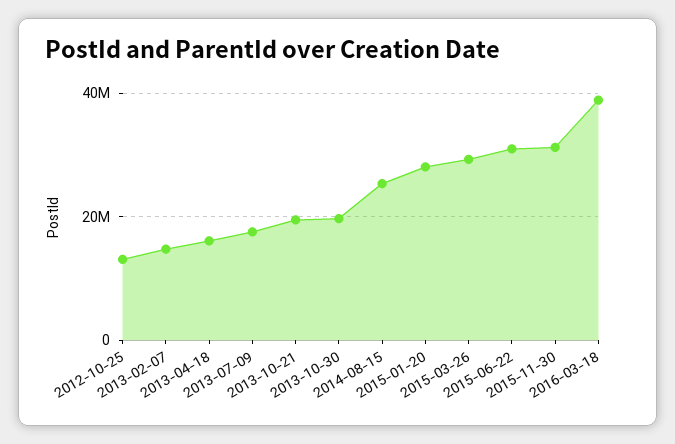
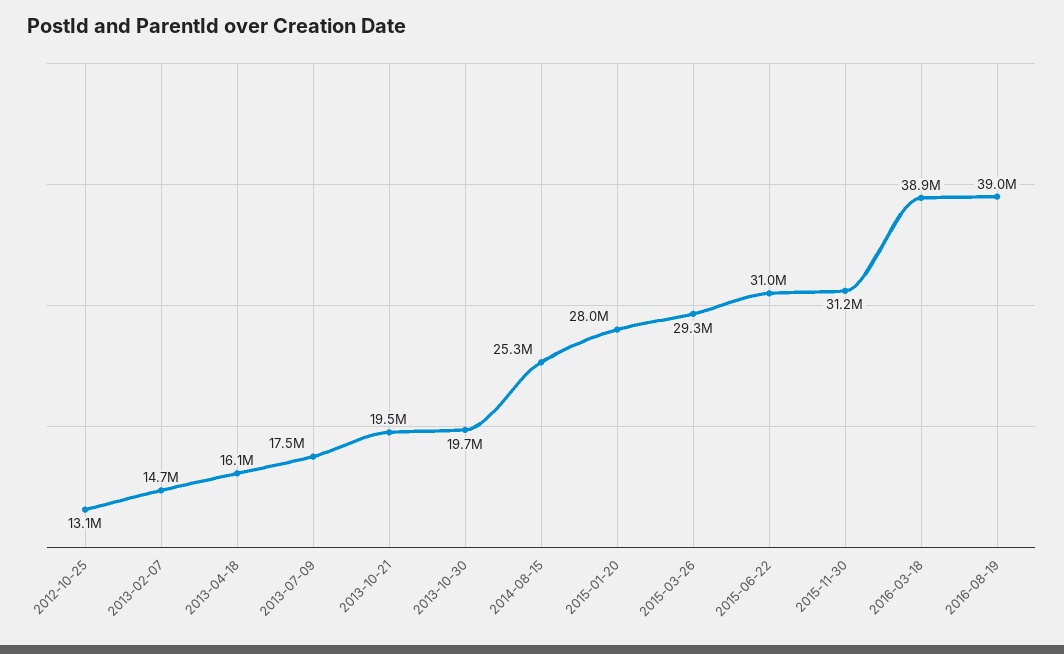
2016-08-19: none -> 39000000

